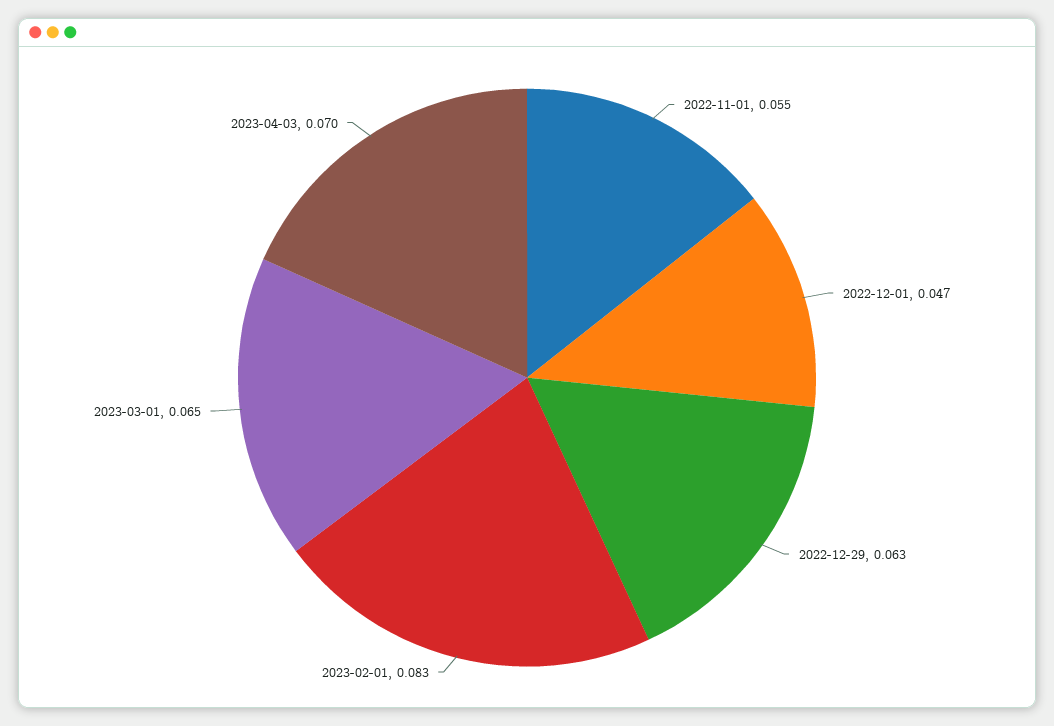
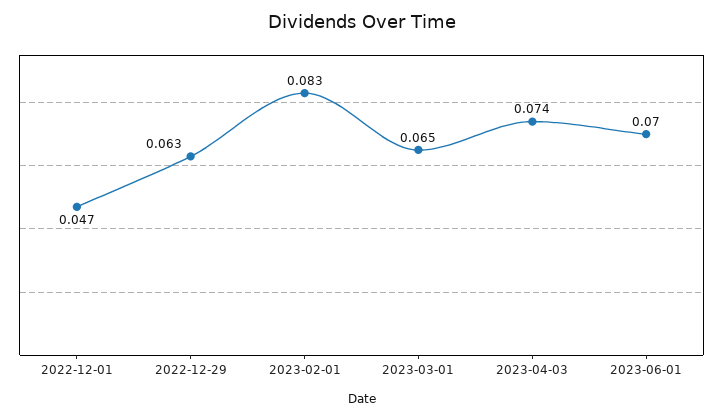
2022-11-01: 0.055 -> none
2023-04-03: 0.07 -> 0.074
2023-06-01: none -> 0.07

